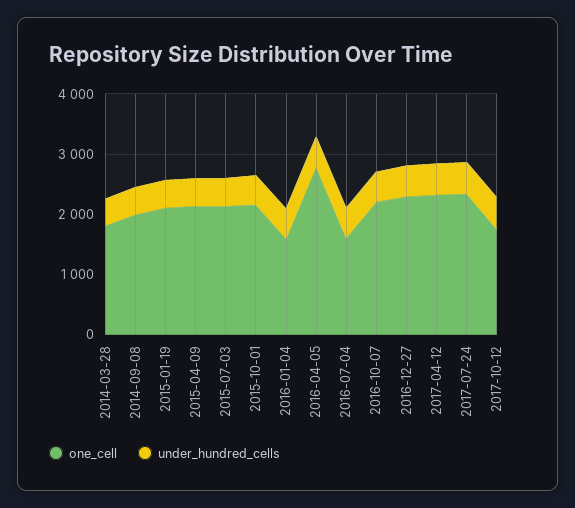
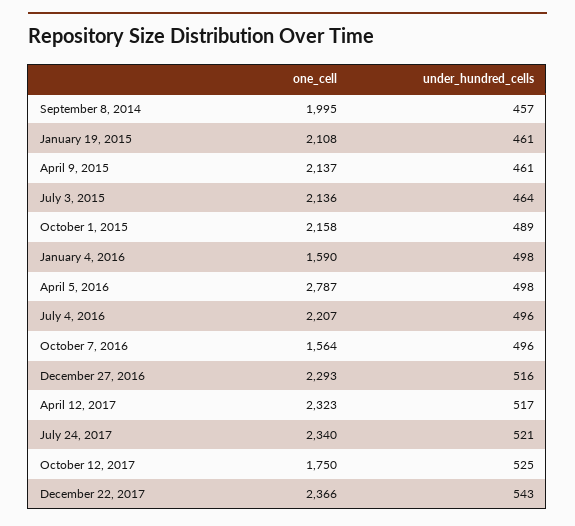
one_cell, 2014-03-28: 1800 -> none
under_hundred_cells, 2014-03-28: 400 -> none
one_cell, 2016-07-04: 1600 -> 2207
one_cell, 2016-10-07: 2200 -> 1564
one_cell, December 22, 2017: none -> 2366
under_hundred_cells, December 22, 2017: none -> 543

